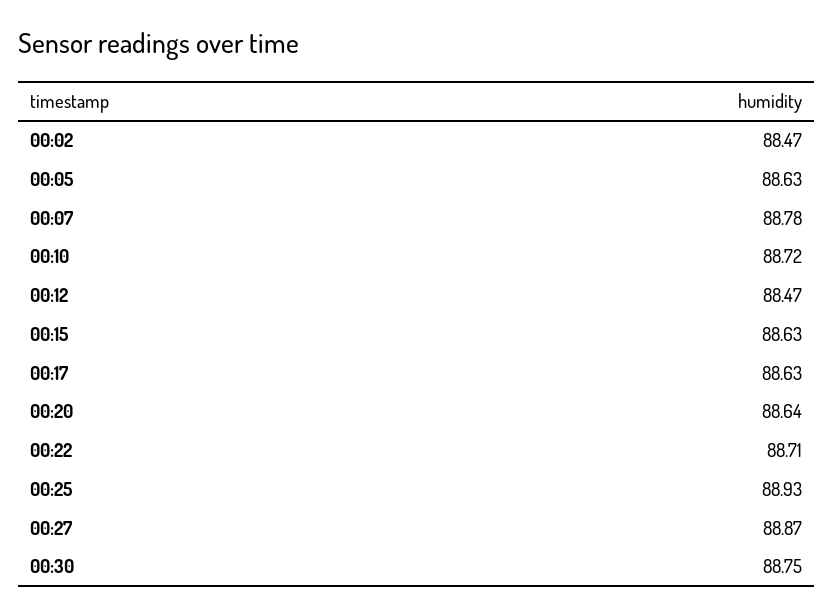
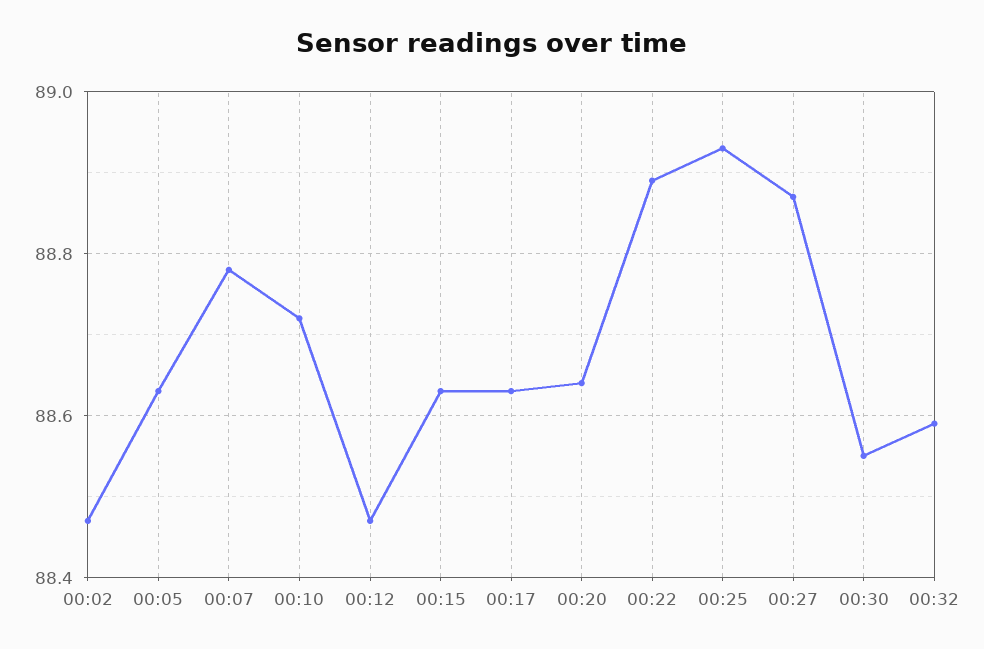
00:22: 88.71 -> 88.9
00:30: 88.75 -> 88.55
00:32: none -> 88.6

